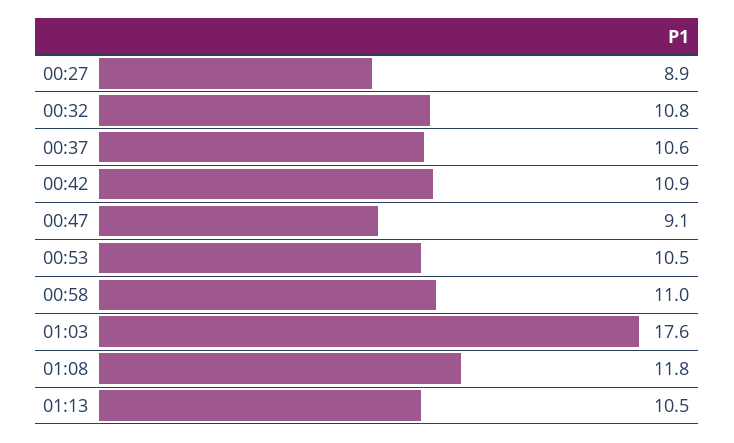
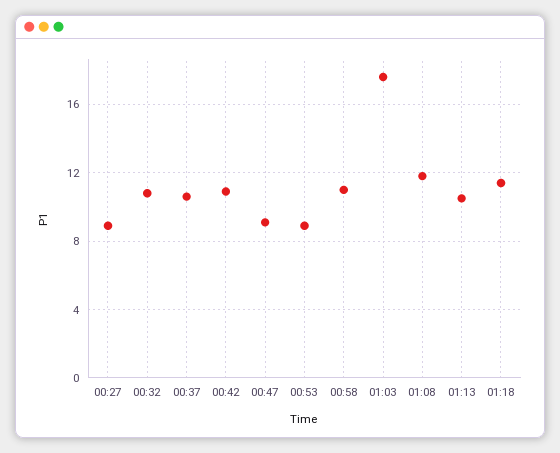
00:53: 10.5 -> 9
01:18: none -> 11.5

